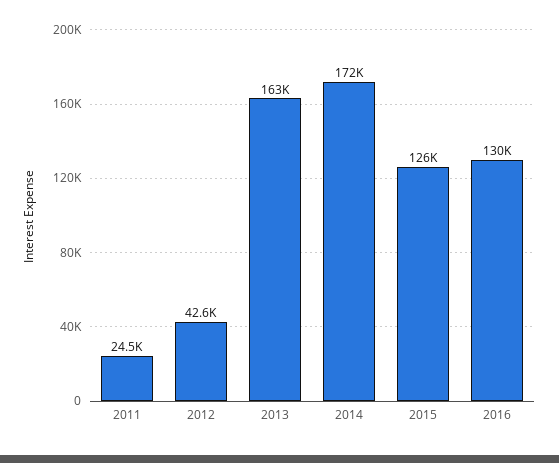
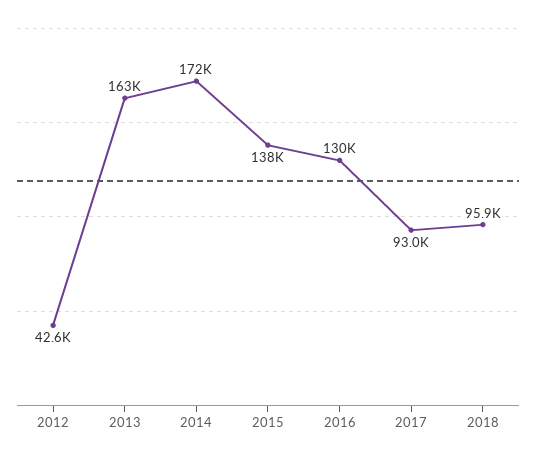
2011: 24500 -> none
2015: 126000 -> 138000
2017: none -> 93000
2018: none -> 95900

